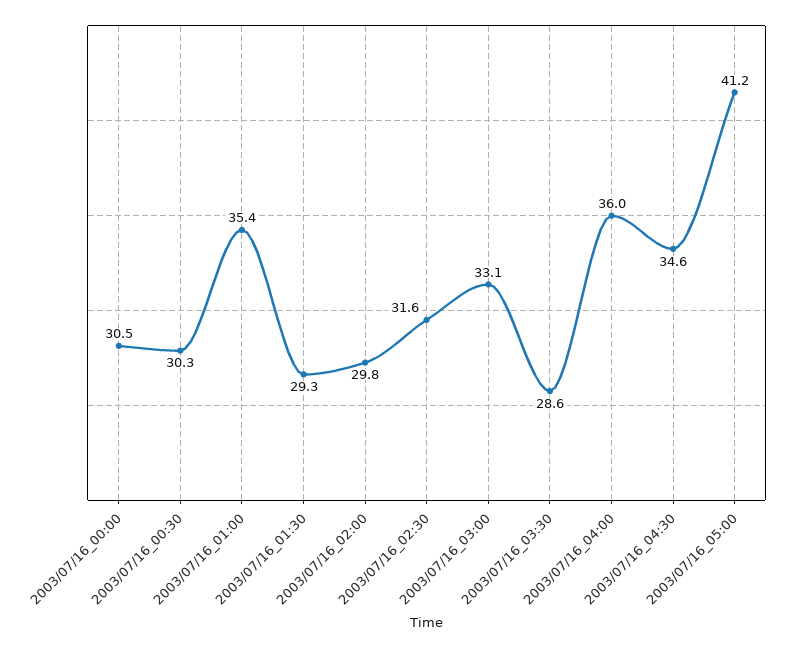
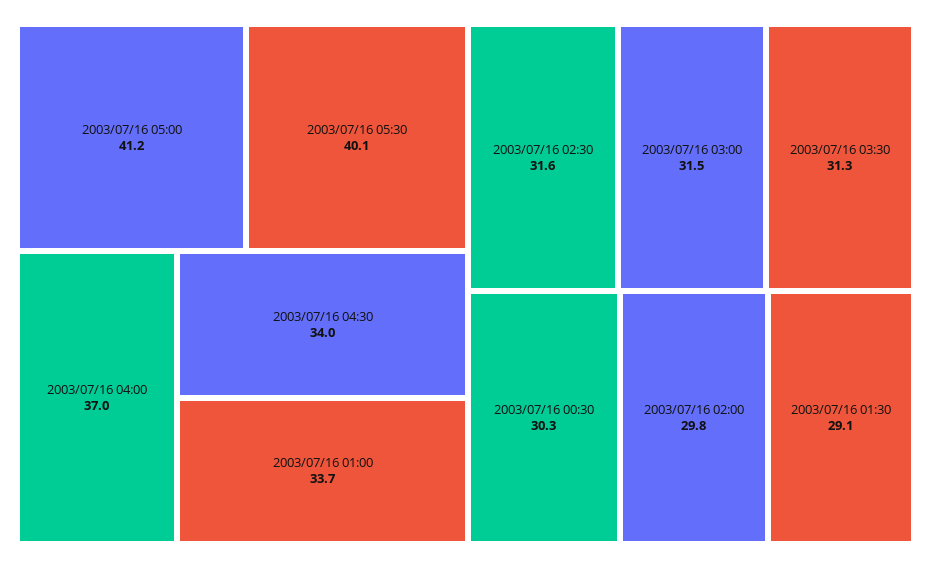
2003/07/16_00:00: 30.5 -> none
2003/07/16_01:00: 35.4 -> 33.7
2003/07/16_01:30: 29.3 -> 29.1
2003/07/16_03:00: 33.1 -> 31.5
2003/07/16_03:30: 28.6 -> 31.3
2003/07/16_04:00: 36 -> 37
2003/07/16_04:30: 34.6 -> 34
2003/07/16 05:30: none -> 40.1

